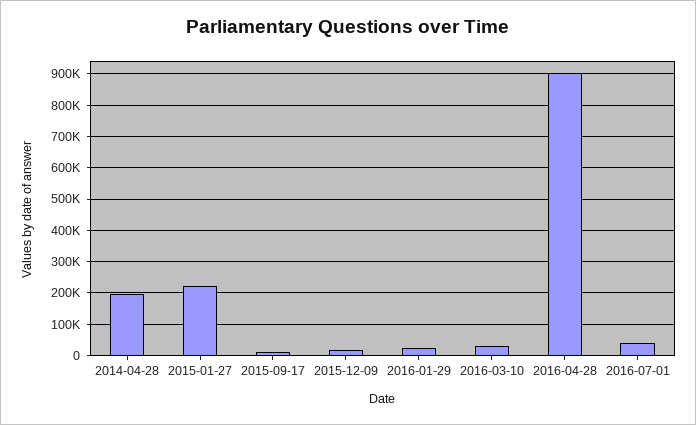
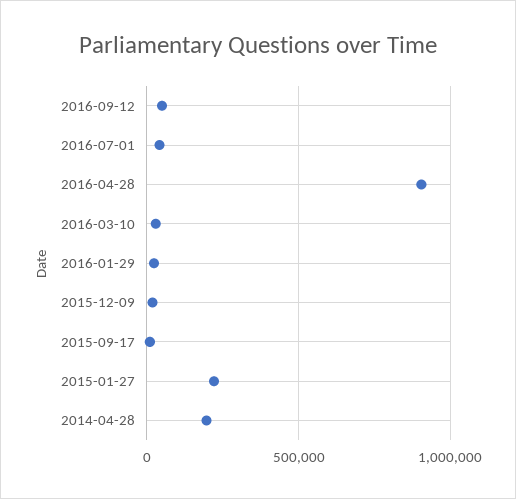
2016-09-12: none -> 50000

